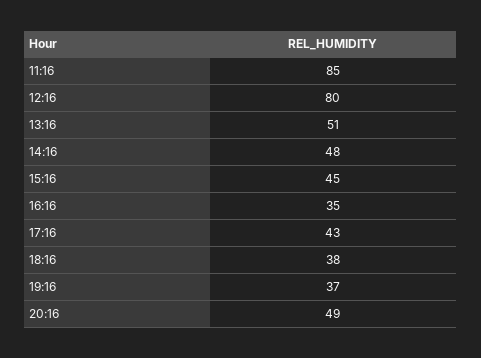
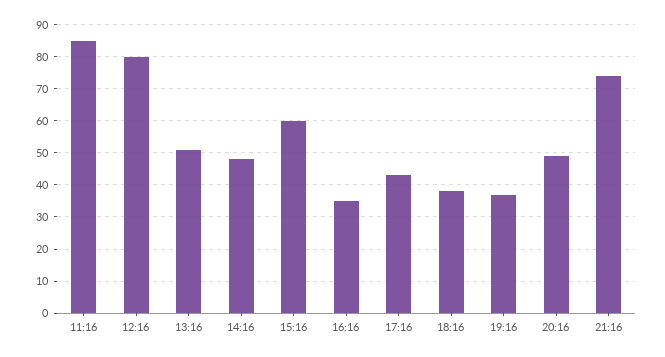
15:16: 45 -> 60
21:16: none -> 75

